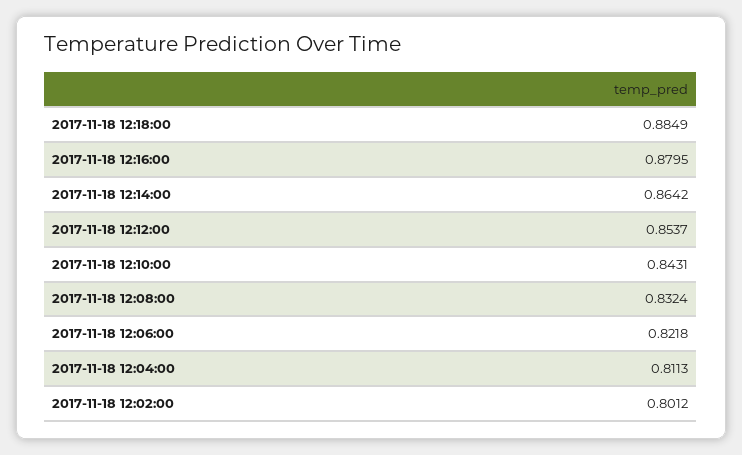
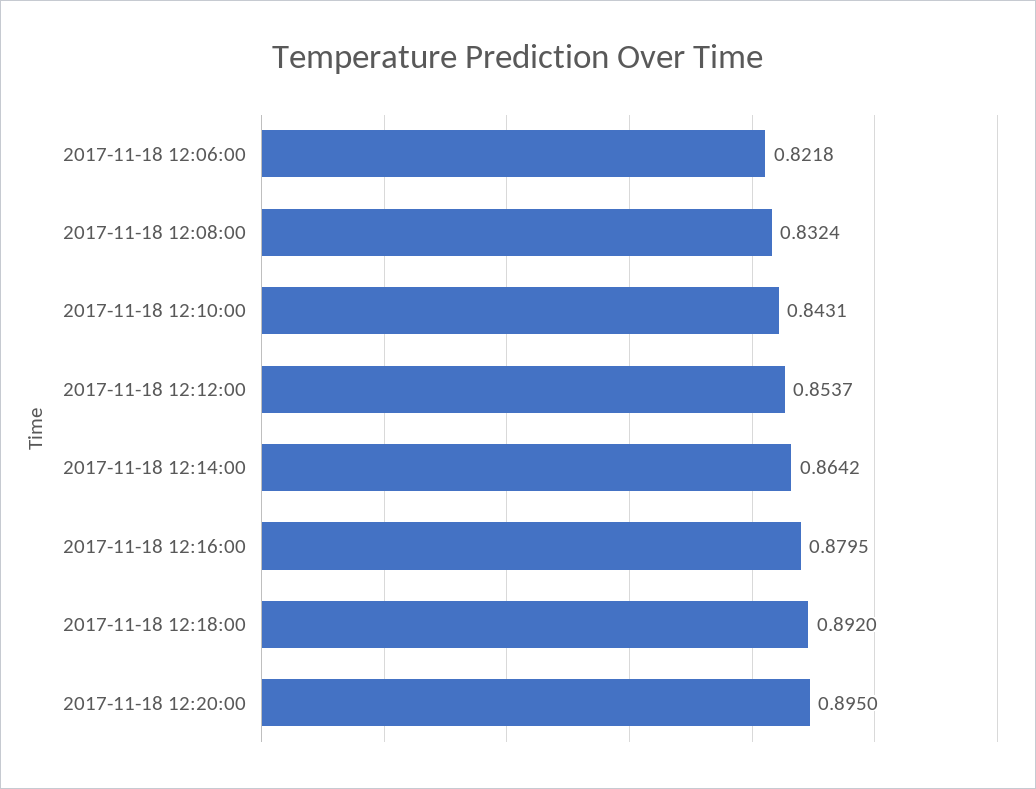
2017-11-18 12:18:00: 0.8849 -> 0.892
2017-11-18 12:04:00: 0.8113 -> none
2017-11-18 12:02:00: 0.8012 -> none
2017-11-18 12:20:00: none -> 0.895

